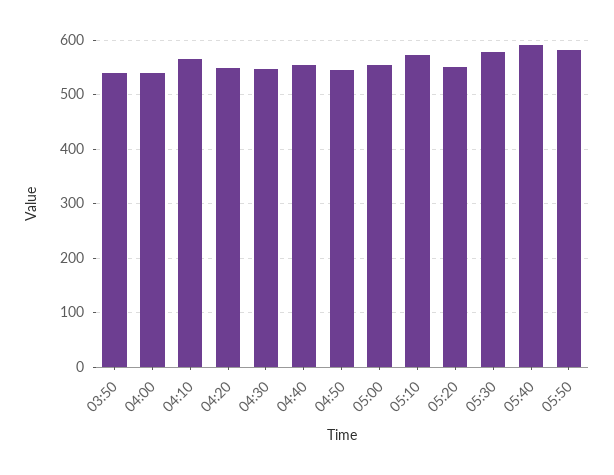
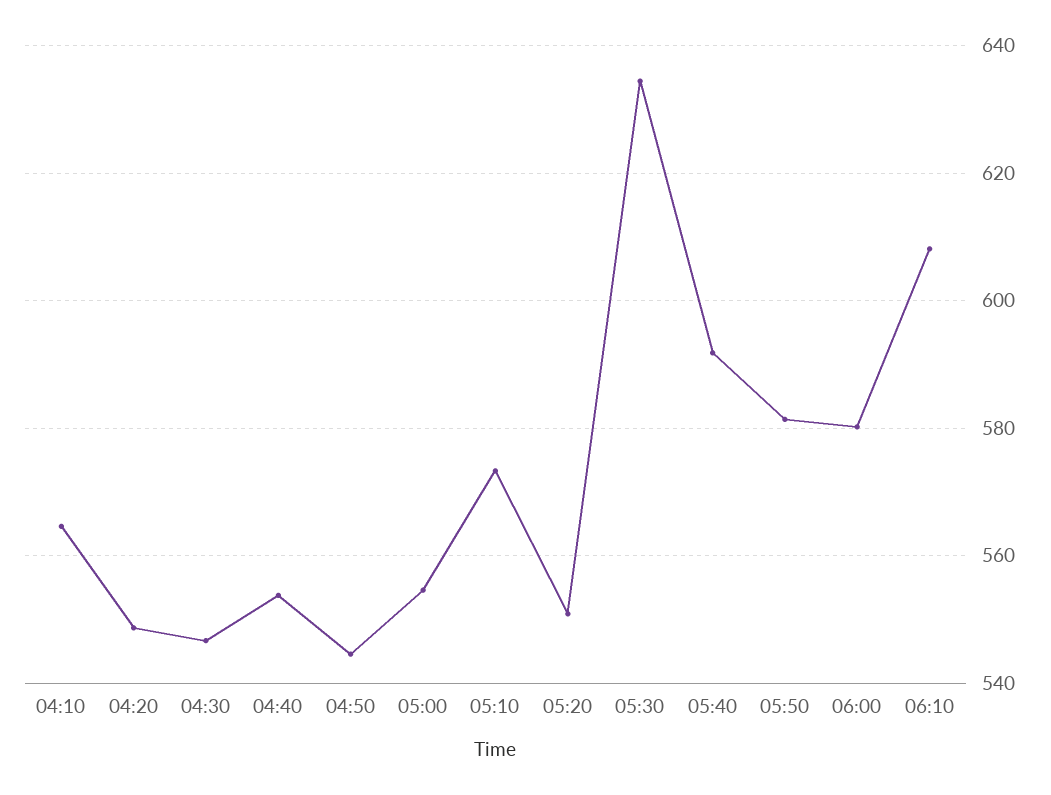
03:50: 540 -> none
04:00: 540 -> none
05:30: 580 -> 634
06:00: none -> 580
06:10: none -> 608

